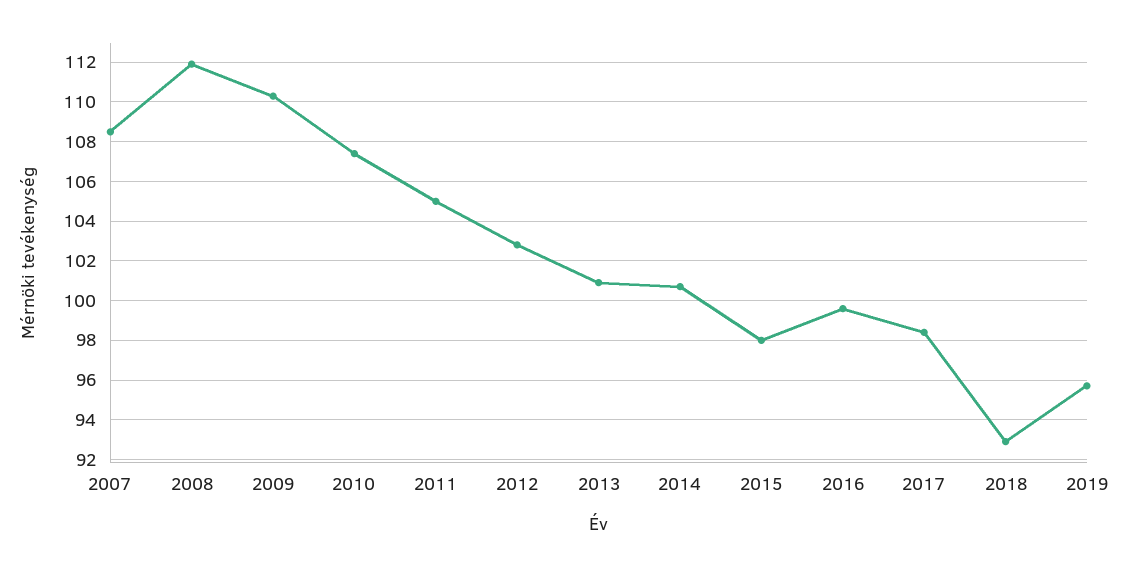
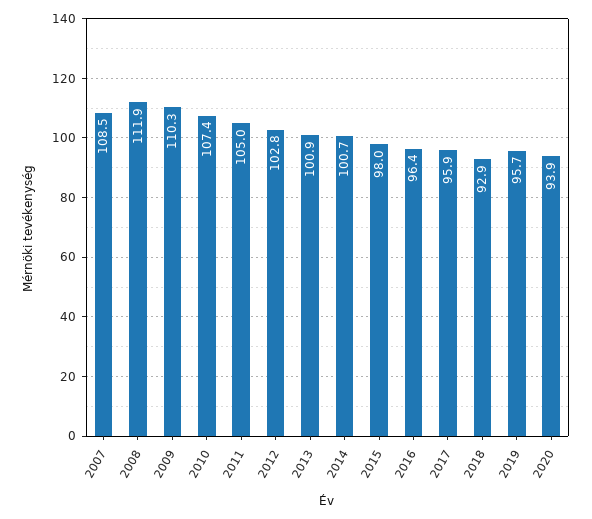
2016: 99.5 -> 96.4
2017: 98.5 -> 95.9
2020: none -> 93.9

